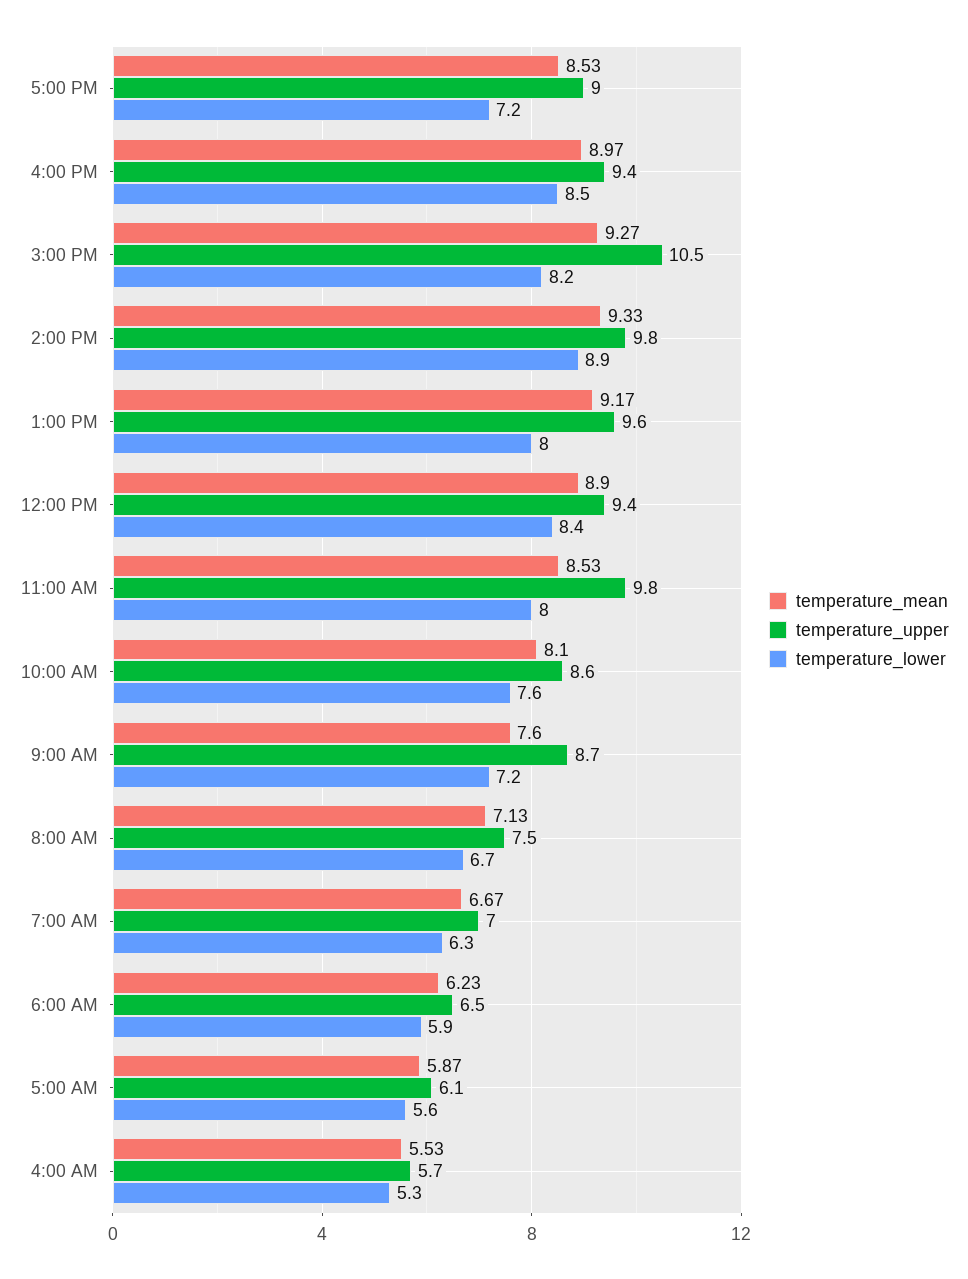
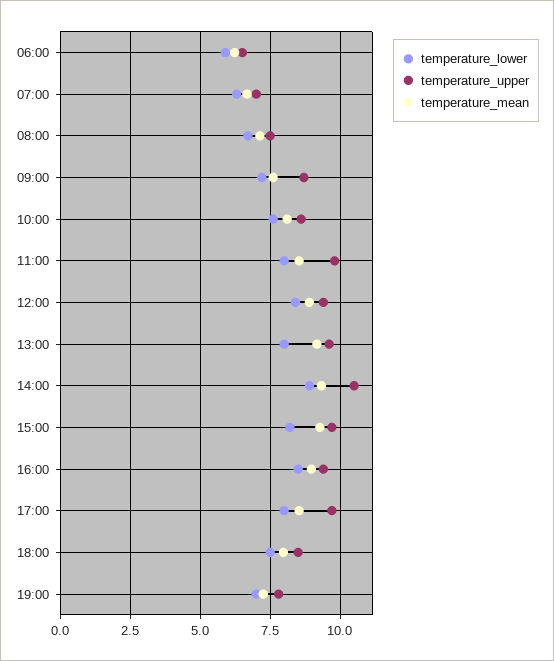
temperature_upper, 5:00 PM: 9 -> 9.75
temperature_lower, 5:00 PM: 7.2 -> 8
temperature_upper, 3:00 PM: 10.5 -> 9.75
temperature_upper, 2:00 PM: 9.8 -> 10.5
temperature_mean, 5:00 AM: 5.87 -> none
temperature_upper, 5:00 AM: 6.1 -> none
temperature_lower, 5:00 AM: 5.6 -> none
temperature_mean, 4:00 AM: 5.53 -> none
temperature_upper, 4:00 AM: 5.7 -> none
temperature_lower, 4:00 AM: 5.3 -> none
temperature_lower, 18:00: none -> 7.5
temperature_upper, 18:00: none -> 8.5
temperature_mean, 18:00: none -> 8
temperature_lower, 19:00: none -> 7
temperature_upper, 19:00: none -> 7.75
temperature_mean, 19:00: none -> 7.25

